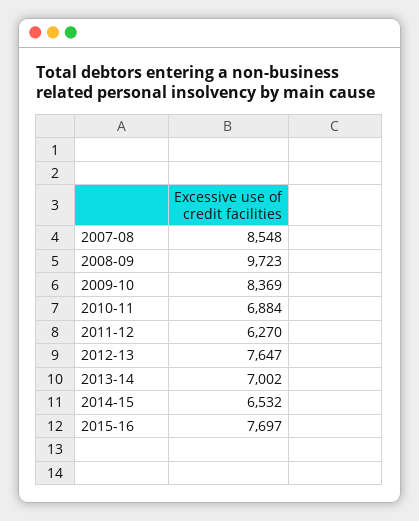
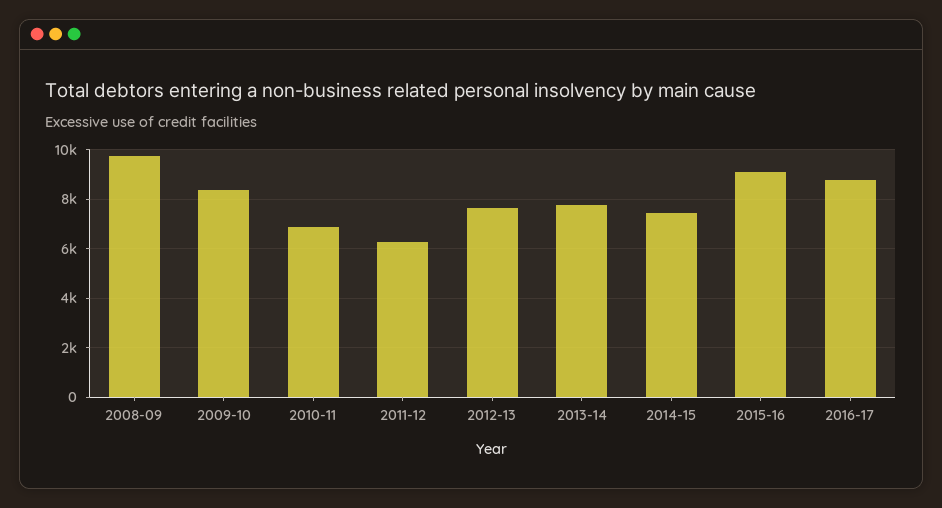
2007-08: 8548 -> none
2013-14: 7002 -> 7750
2014-15: 6532 -> 7500
2015-16: 7697 -> 9000
2016-17: none -> 8750

